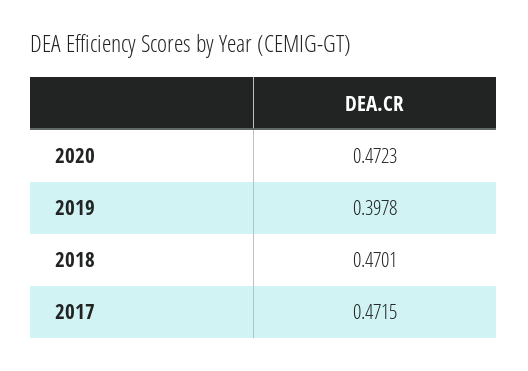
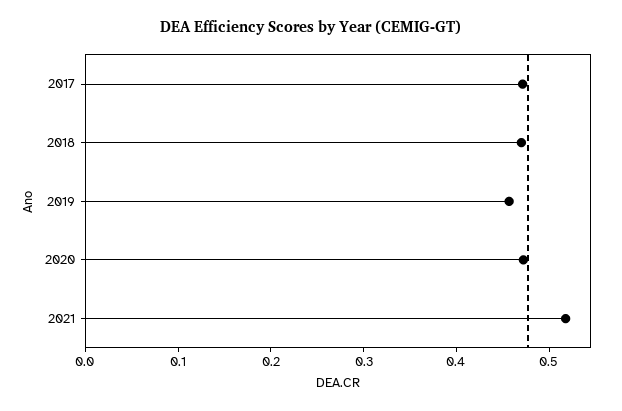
2019: 0.3978 -> 0.46
2021: none -> 0.52

